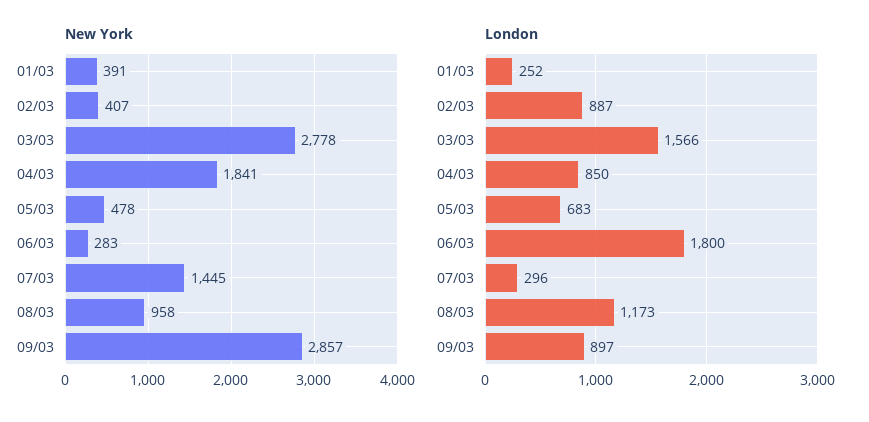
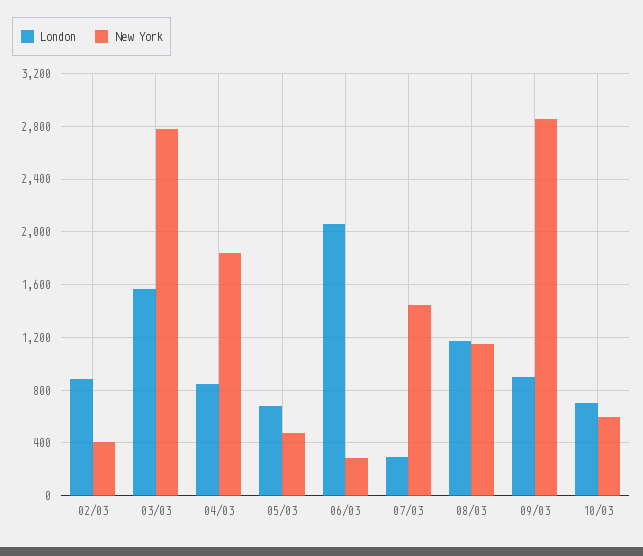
New York, 01/03: 391 -> none
New York, 08/03: 958 -> 1150
London, 01/03: 252 -> none
London, 06/03: 1800 -> 2050
London, 10/03: none -> 700
New York, 10/03: none -> 600

